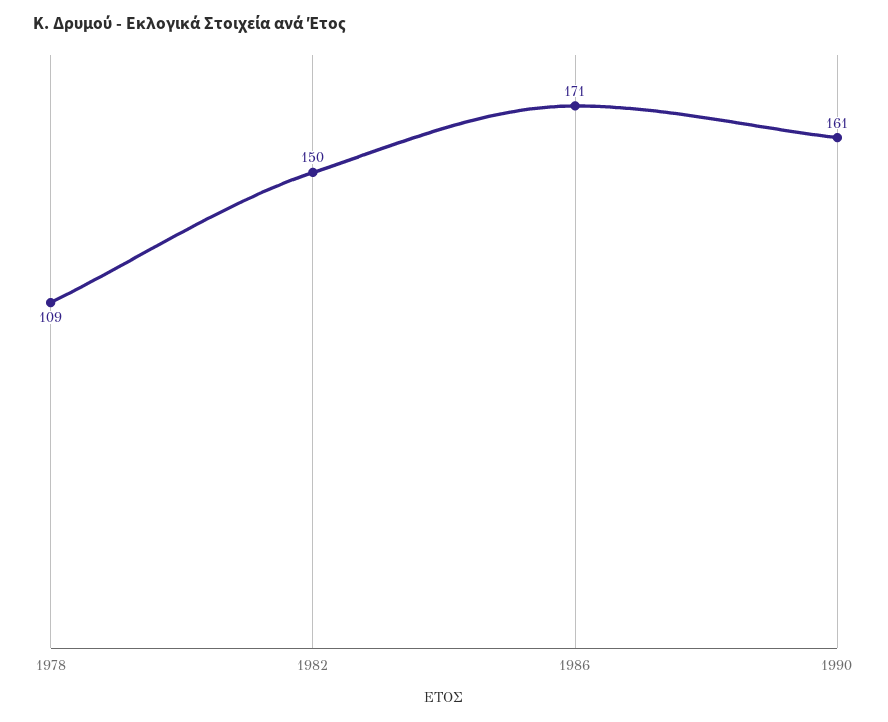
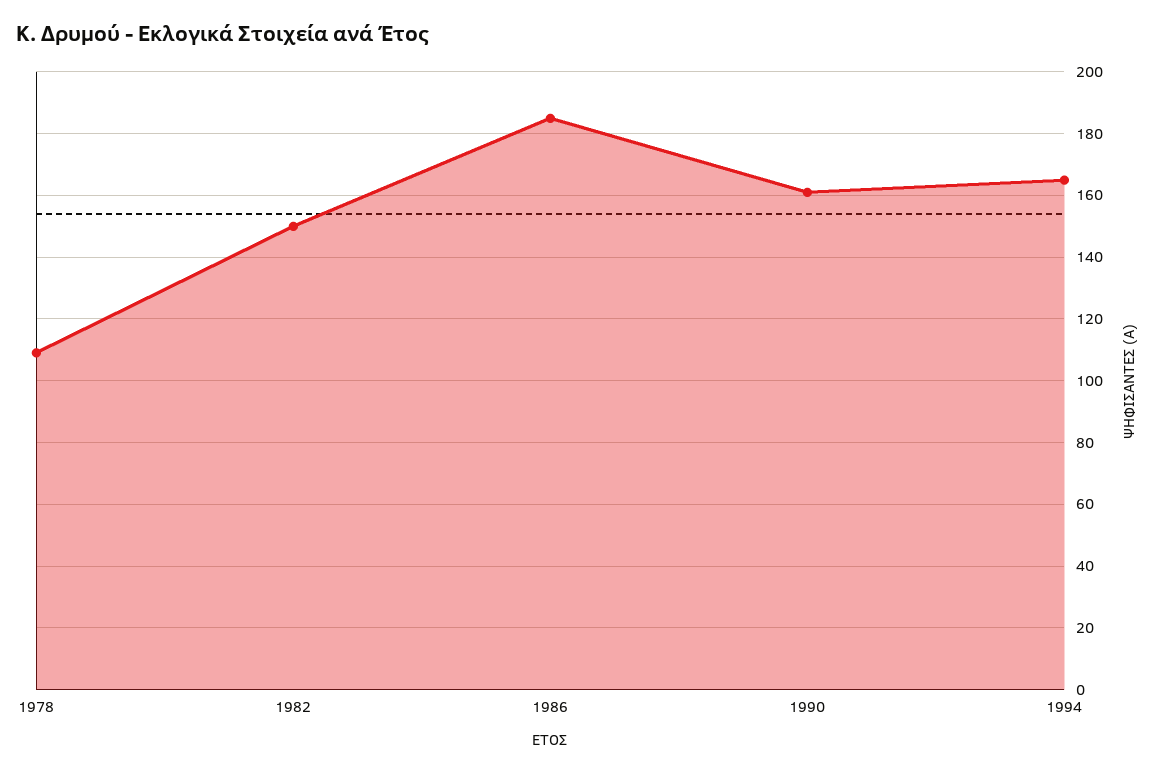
1986: 171 -> 185
1994: none -> 165

